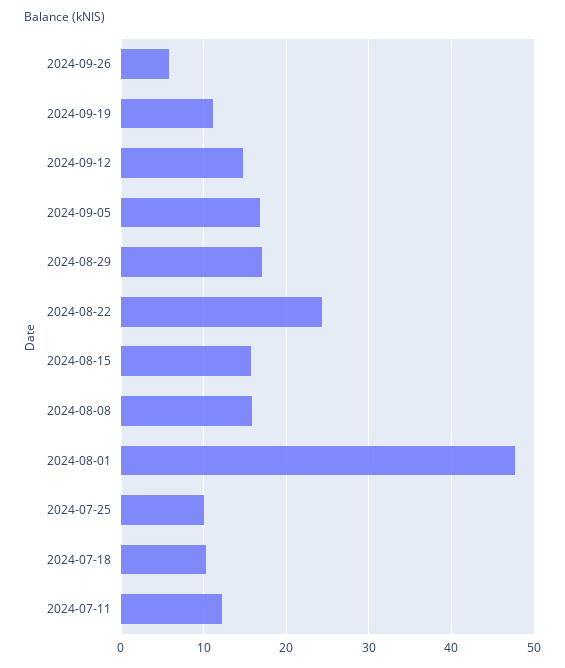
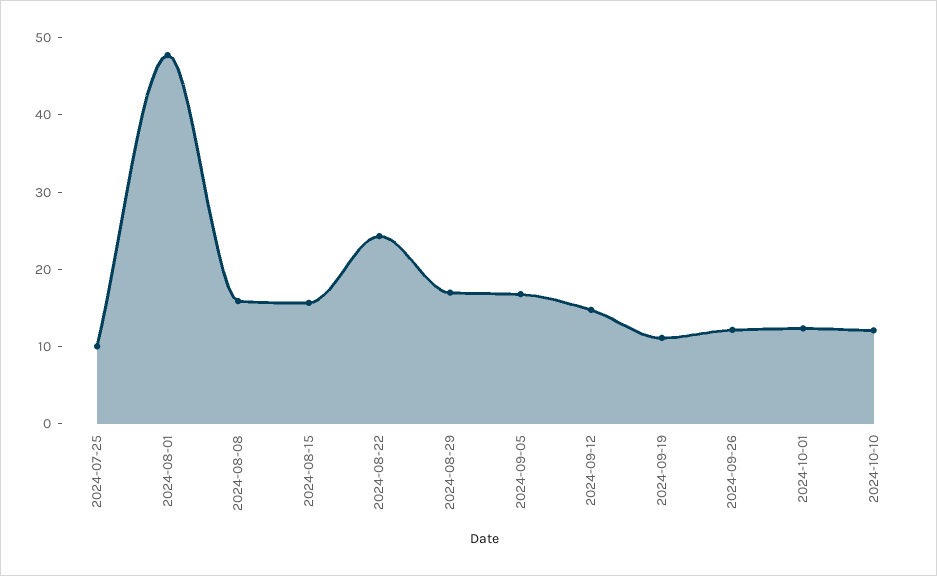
2024-09-26: 6 -> 12
2024-07-18: 10 -> none
2024-07-11: 12 -> none
2024-10-01: none -> 12
2024-10-10: none -> 12

